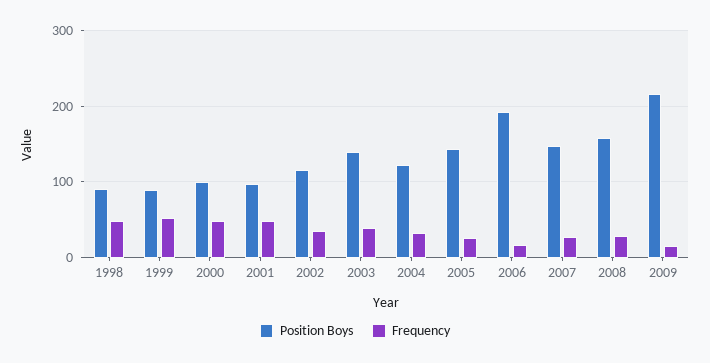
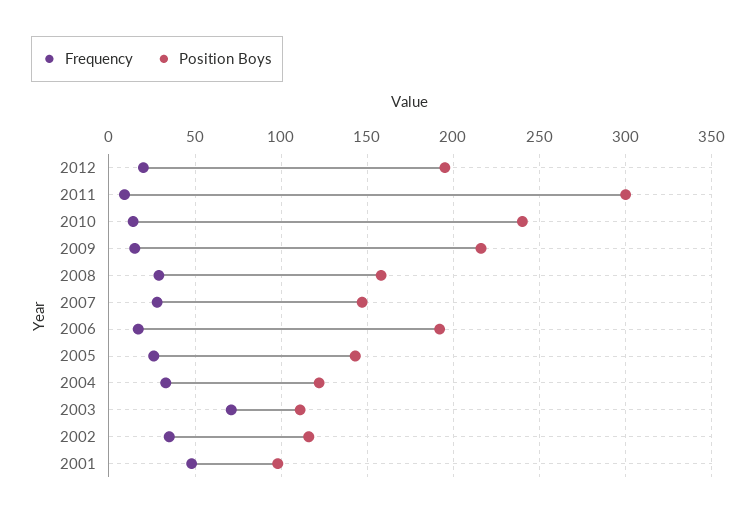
Position Boys, 1998: 90 -> none
Frequency, 1998: 50 -> none
Position Boys, 1999: 90 -> none
Frequency, 1999: 50 -> none
Position Boys, 2000: 100 -> none
Frequency, 2000: 50 -> none
Position Boys, 2003: 140 -> 110
Frequency, 2003: 40 -> 70
Frequency, 2012: none -> 20
Position Boys, 2012: none -> 195
Frequency, 2011: none -> 10
Position Boys, 2011: none -> 300
Frequency, 2010: none -> 15
Position Boys, 2010: none -> 240

